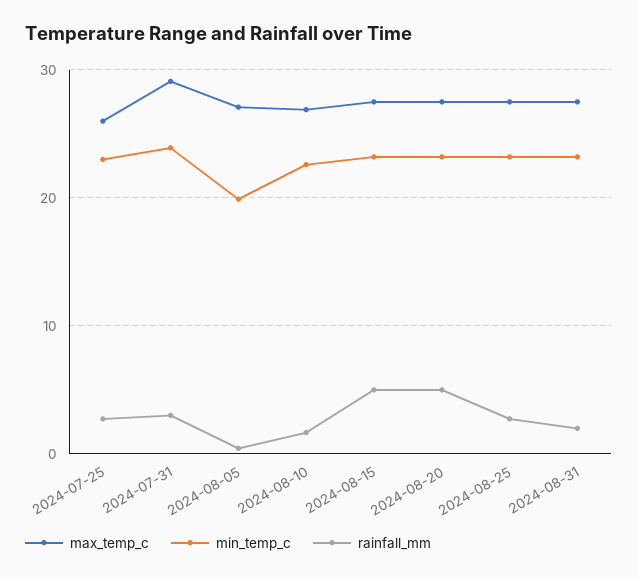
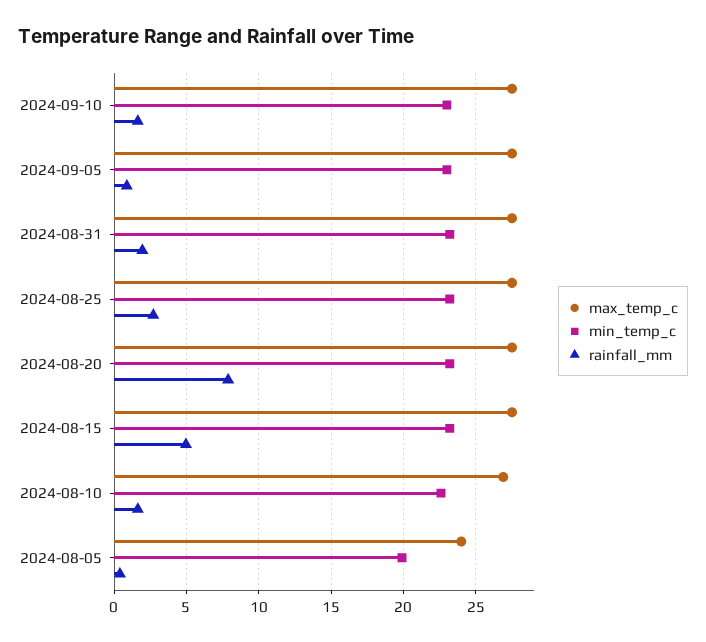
max_temp_c, 2024-07-25: 26 -> none
min_temp_c, 2024-07-25: 23 -> none
rainfall_mm, 2024-07-25: 3 -> none
max_temp_c, 2024-07-31: 29 -> none
min_temp_c, 2024-07-31: 24 -> none
rainfall_mm, 2024-07-31: 3 -> none
max_temp_c, 2024-08-05: 27 -> 24
rainfall_mm, 2024-08-20: 5 -> 8
max_temp_c, 2024-09-10: none -> 27.5
min_temp_c, 2024-09-10: none -> 23
rainfall_mm, 2024-09-10: none -> 1.5
max_temp_c, 2024-09-05: none -> 27.5
min_temp_c, 2024-09-05: none -> 23
rainfall_mm, 2024-09-05: none -> 1

